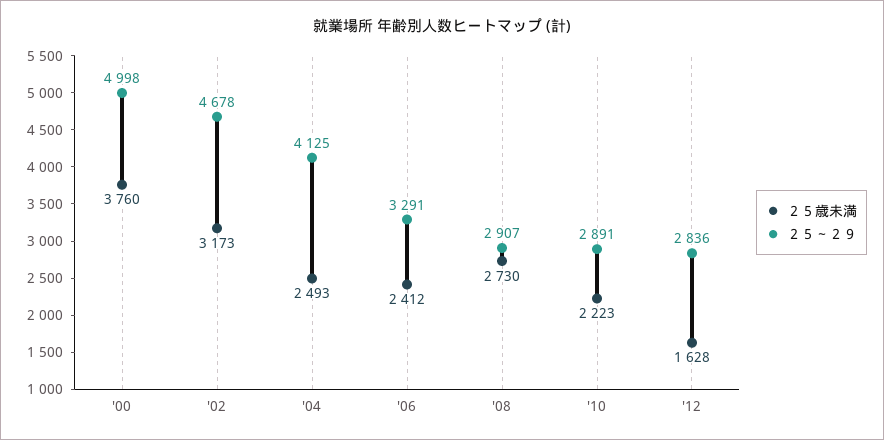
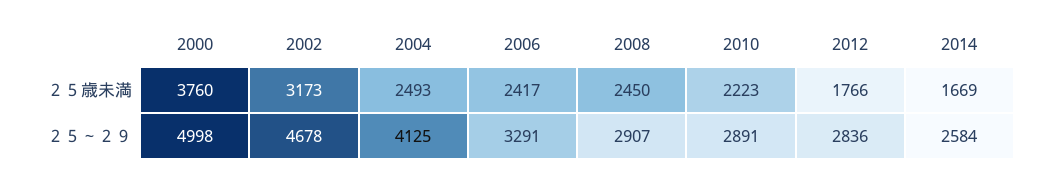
２５歳未満, '06: 2412 -> 2417
２５歳未満, '08: 2730 -> 2450
２５歳未満, '12: 1628 -> 1766
２５歳未満, 2014: none -> 1669
２５～２９, 2014: none -> 2584

